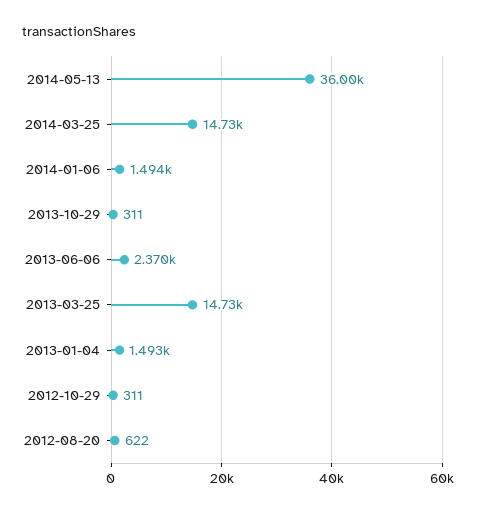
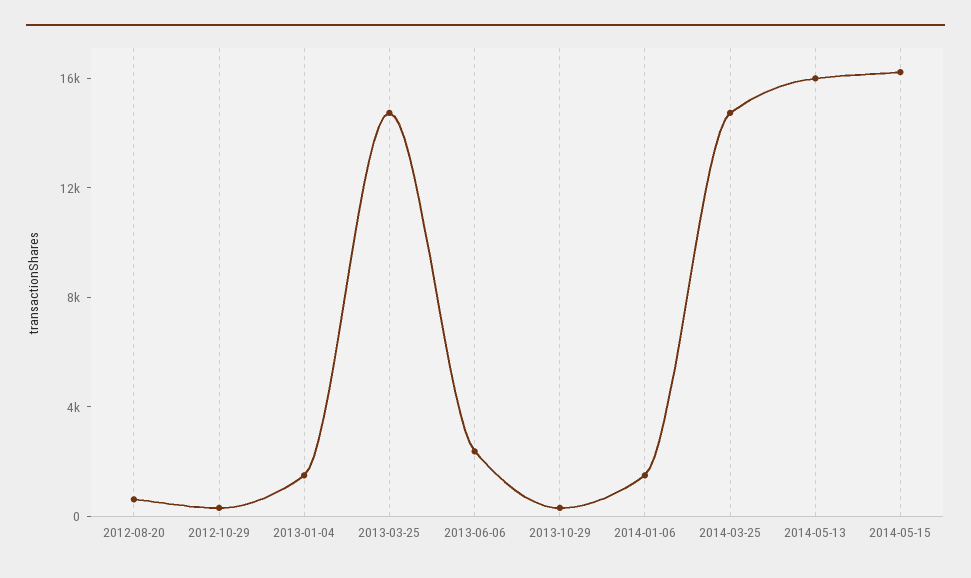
2014-05-13: 36000 -> 16000
2014-05-15: none -> 16000

